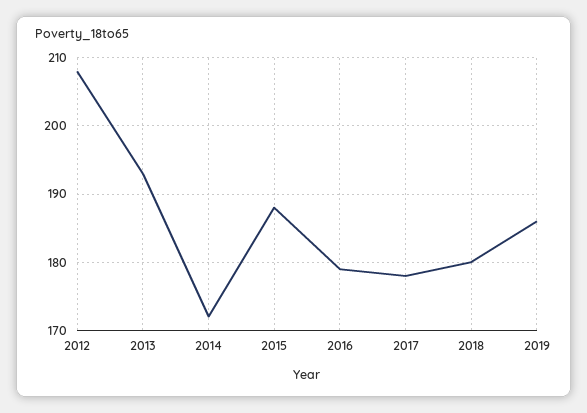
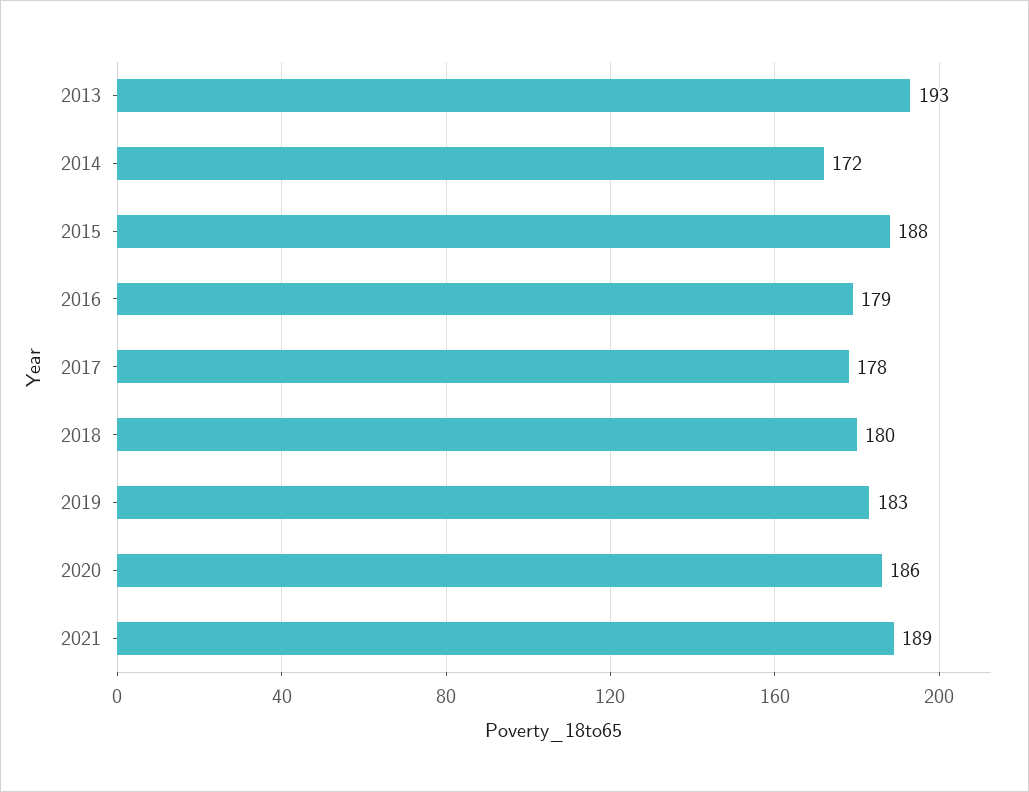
2012: 208 -> none
2019: 186 -> 183
2020: none -> 186
2021: none -> 189

